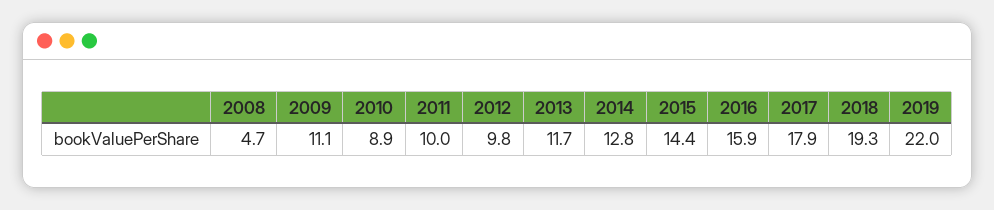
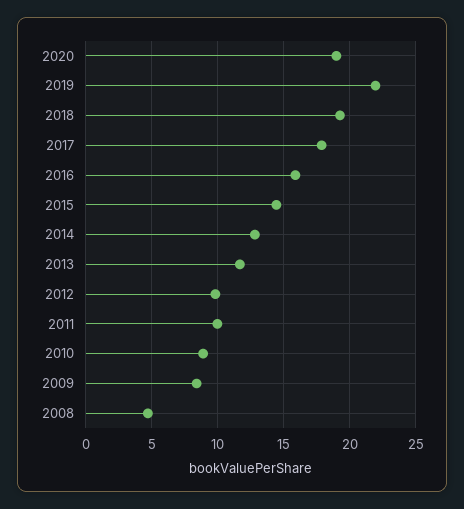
2009: 11.1 -> 8.5
2020: none -> 19

